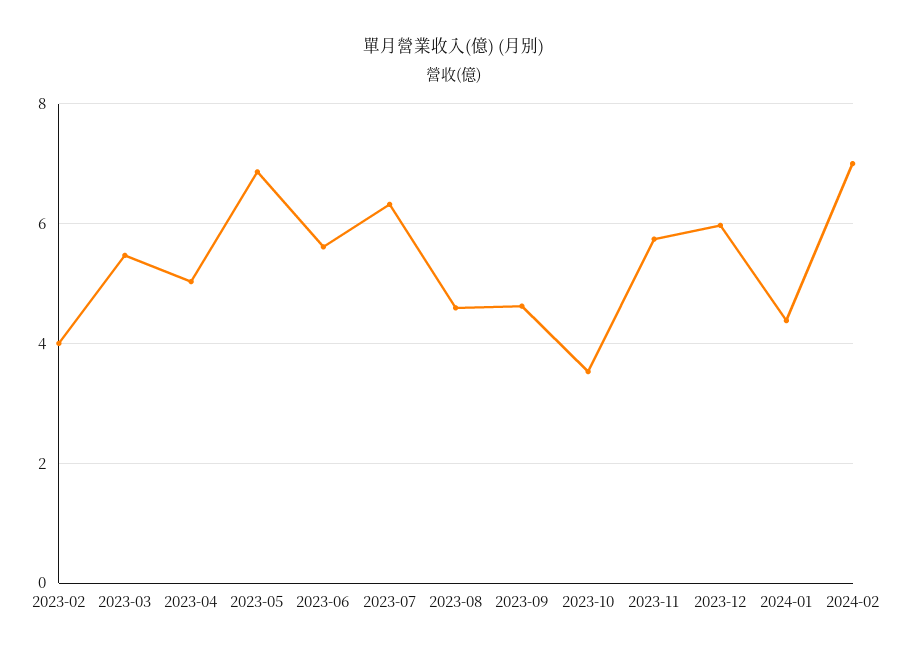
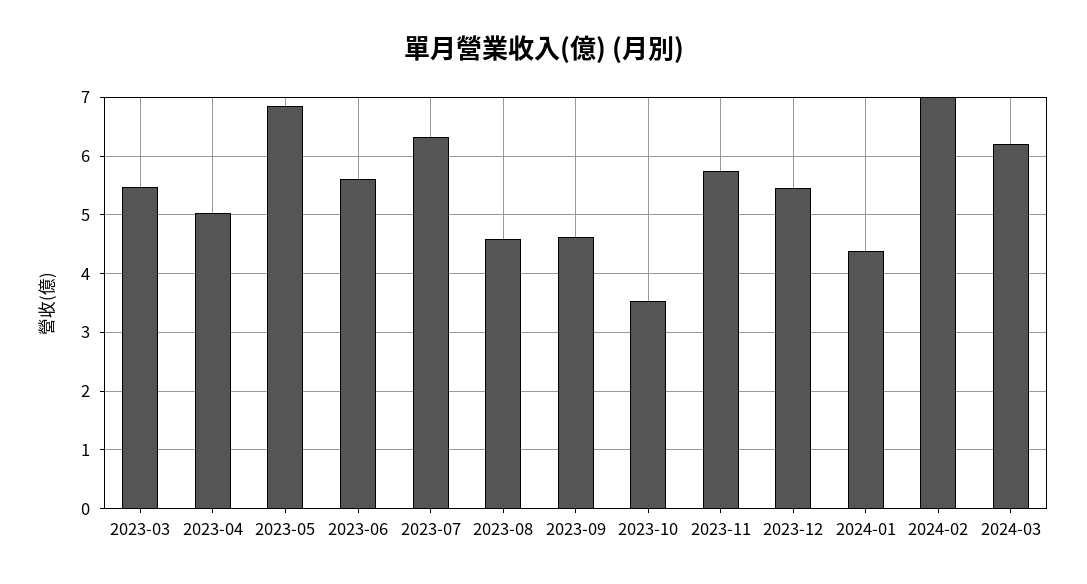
2023-02: 4 -> none
2023-12: 6 -> 5.4
2024-03: none -> 6.2

